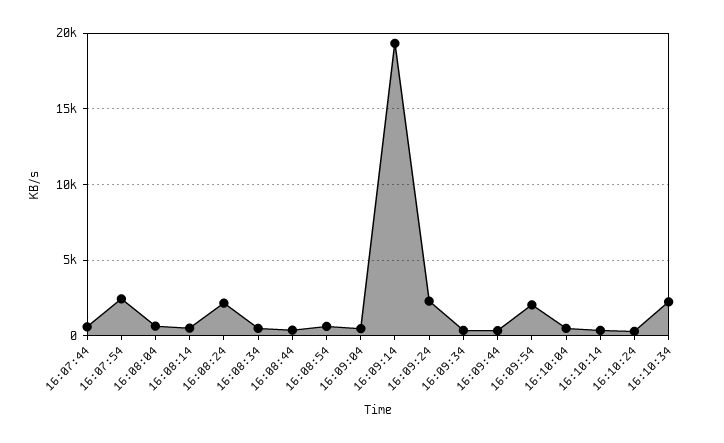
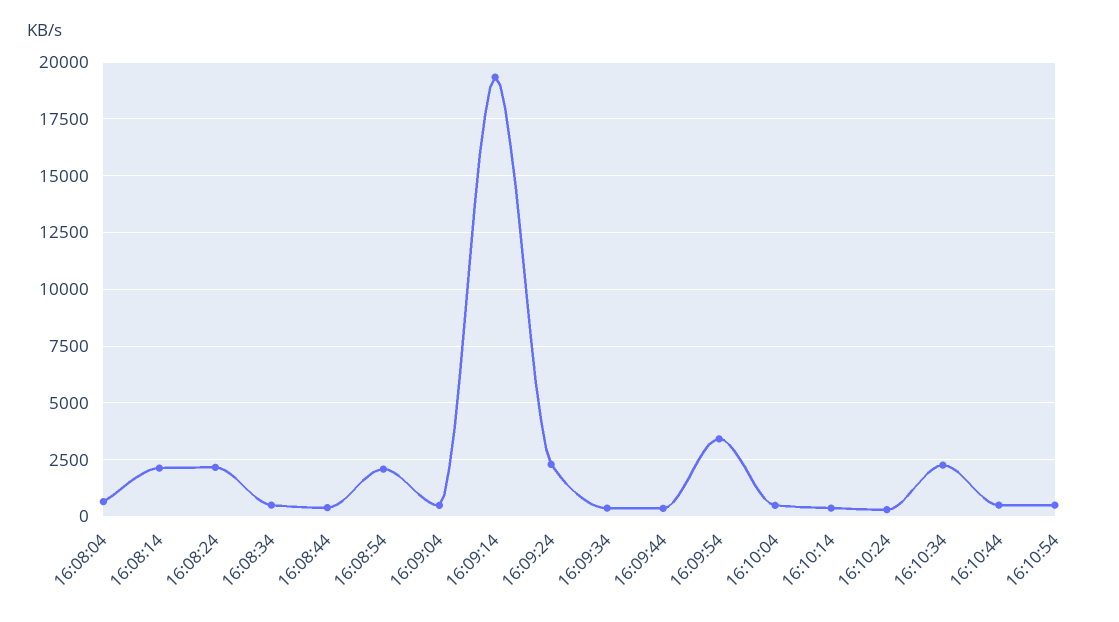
16:07:44: 500 -> none
16:07:54: 2500 -> none
16:08:14: 500 -> 2000
16:08:54: 500 -> 2000
16:09:54: 2000 -> 3500
16:10:44: none -> 500
16:10:54: none -> 500

